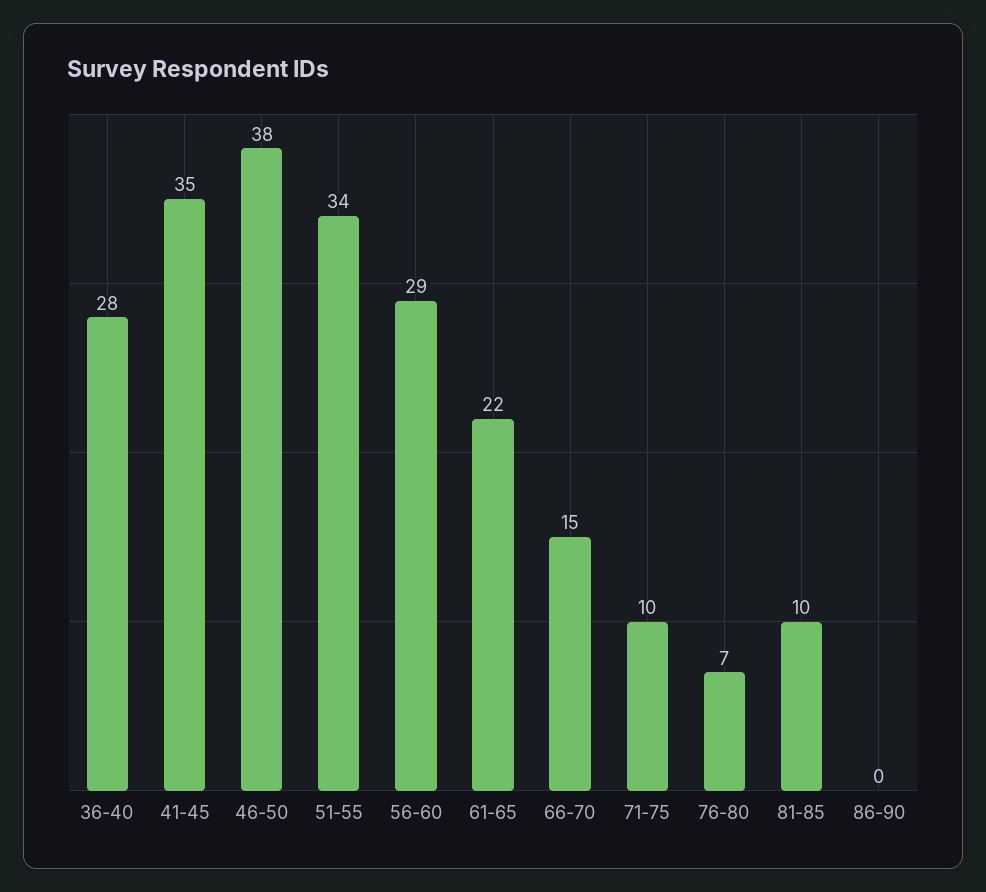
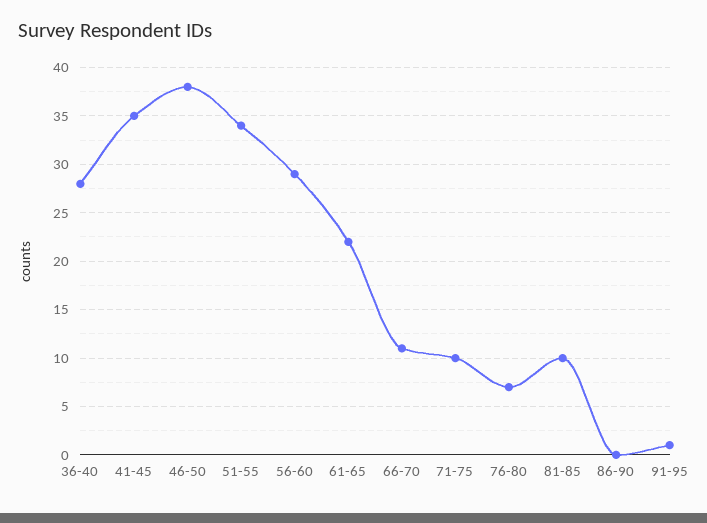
66-70: 15 -> 11
91-95: none -> 1

